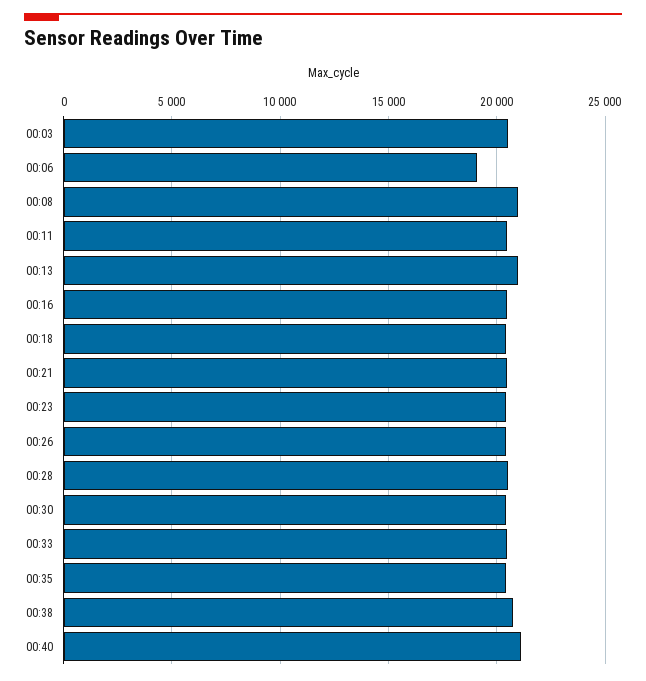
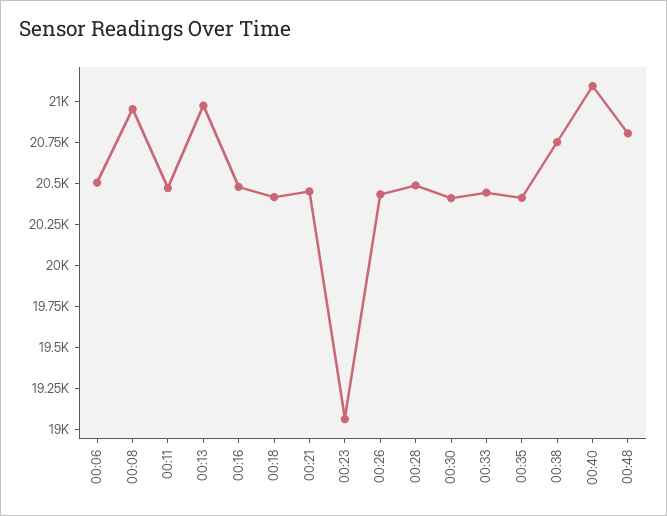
00:03: 20500 -> none
00:06: 19000 -> 20500
00:23: 20500 -> 19050
00:48: none -> 20800

